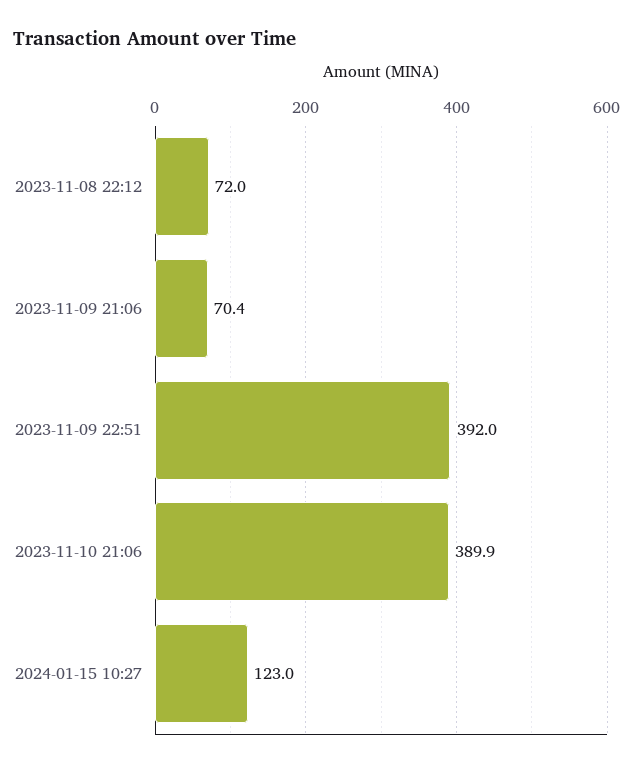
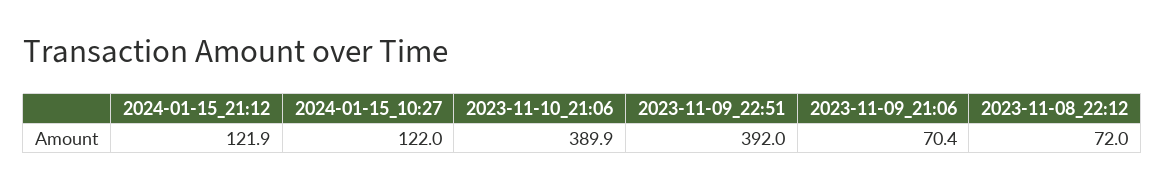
2024-01-15 10:27: 123 -> 122
2024-01-15_21:12: none -> 121.9

